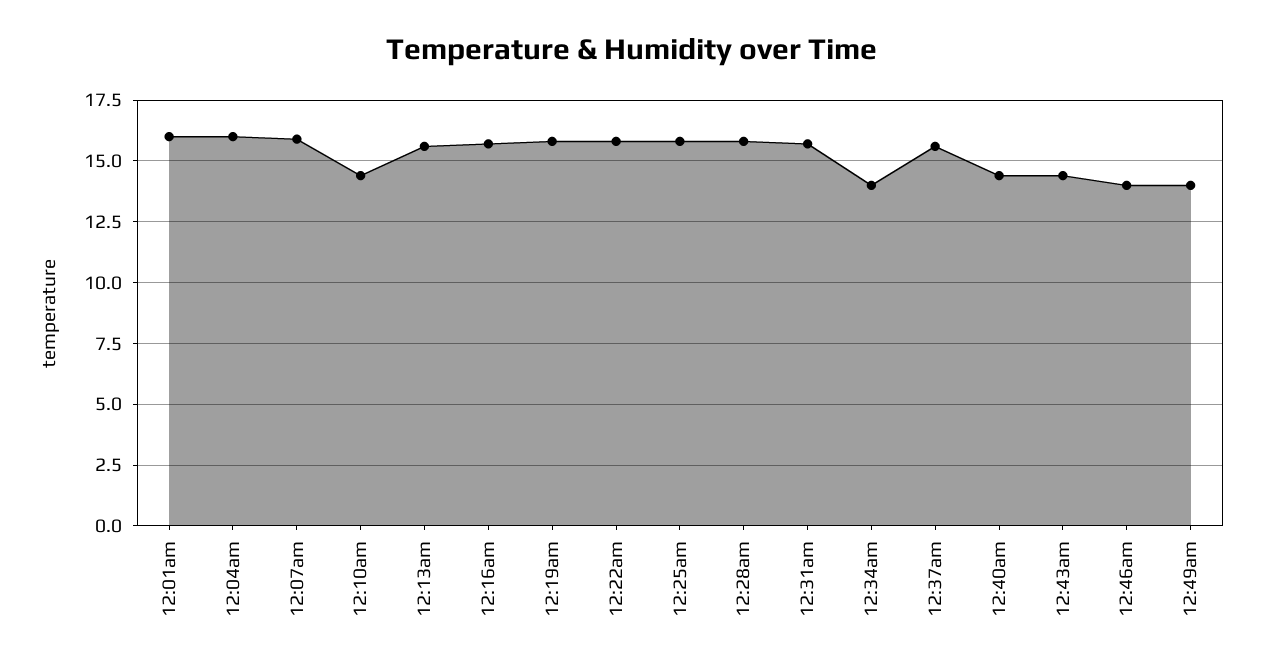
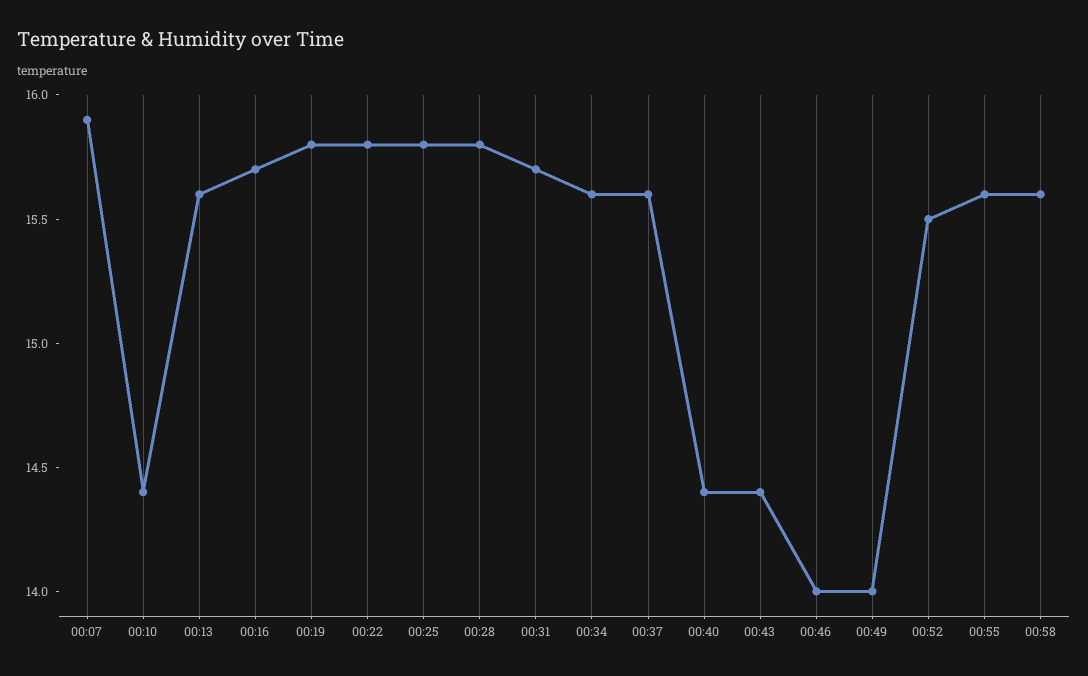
12:01am: 16 -> none
12:04am: 16 -> none
12:34am: 14 -> 15.6
00:52: none -> 15.5
00:55: none -> 15.6
00:58: none -> 15.6

